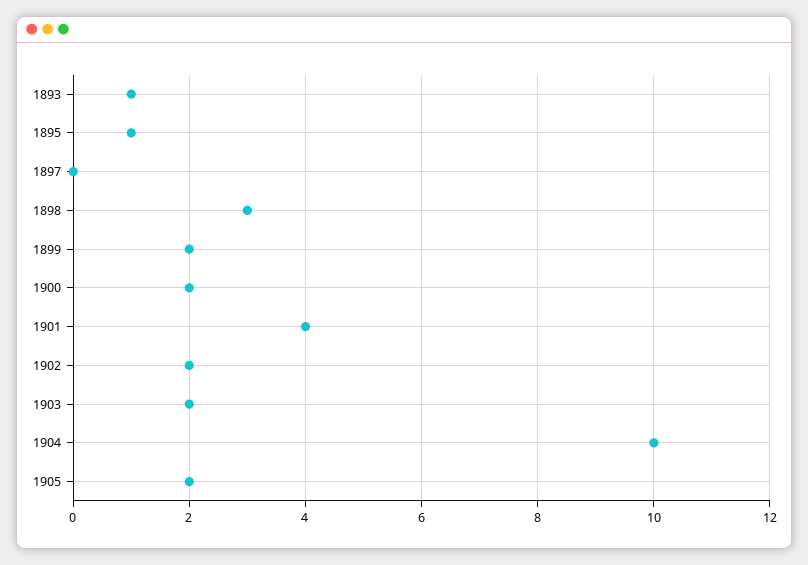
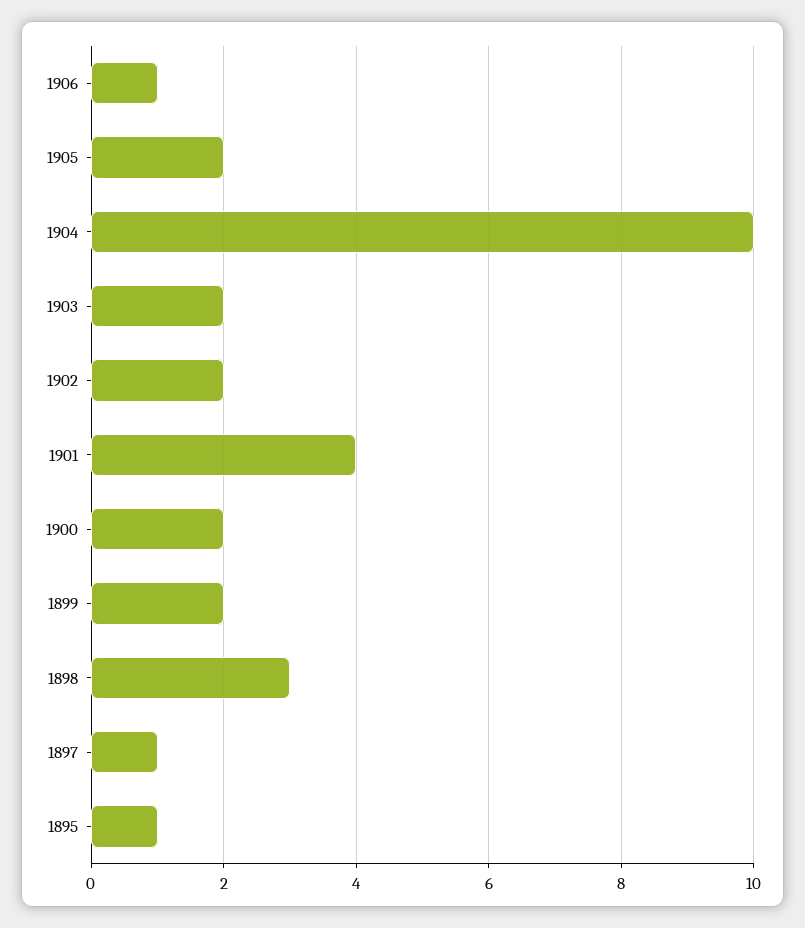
1893: 1 -> none
1897: 0 -> 1
1906: none -> 1

